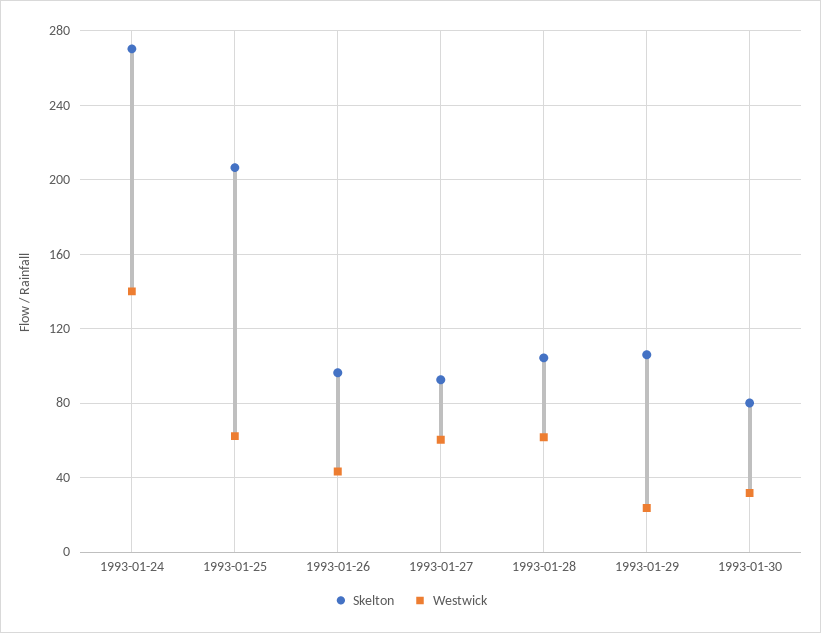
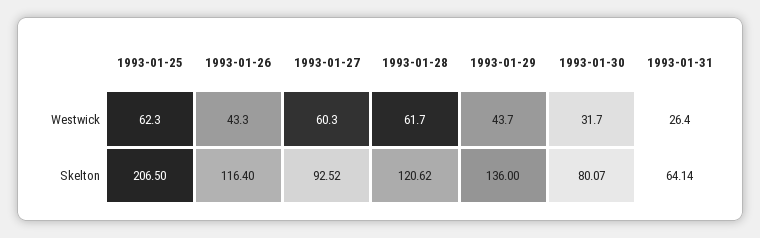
Skelton, 1993-01-24: 270 -> none
Westwick, 1993-01-24: 140 -> none
Skelton, 1993-01-26: 95 -> 116.4
Skelton, 1993-01-28: 105 -> 120.62
Skelton, 1993-01-29: 105 -> 136
Westwick, 1993-01-29: 25 -> 43.7
Westwick, 1993-01-31: none -> 26.4
Skelton, 1993-01-31: none -> 64.14

